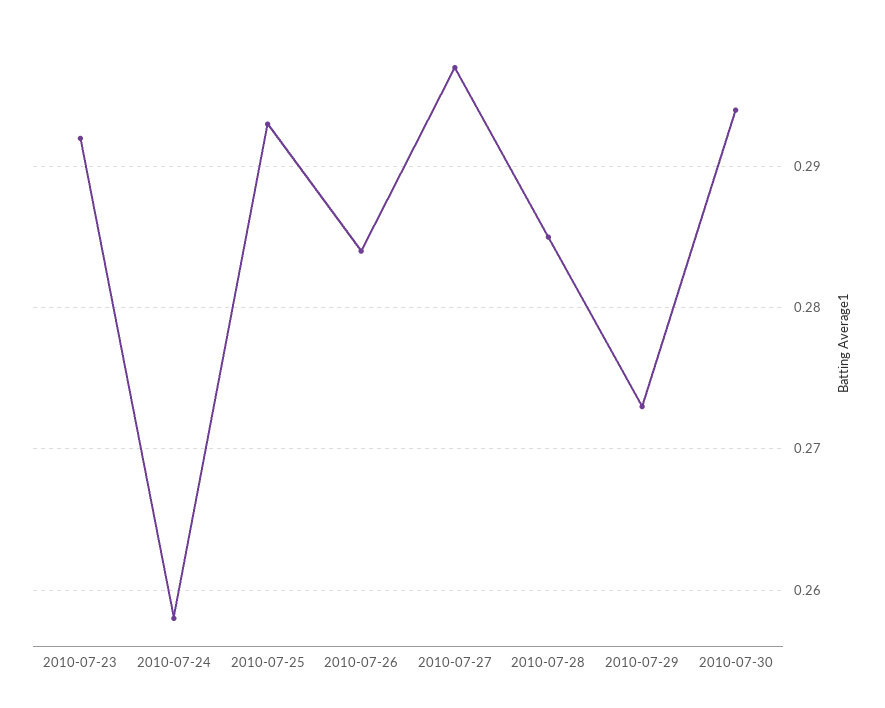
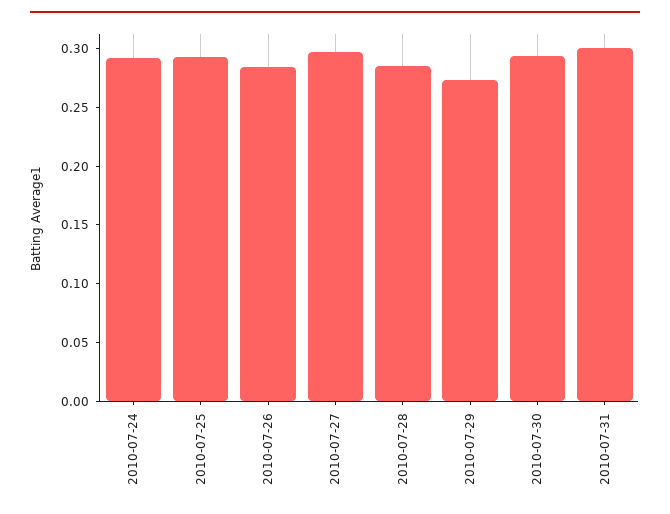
2010-07-23: 0.292 -> none
2010-07-24: 0.258 -> 0.29
2010-07-31: none -> 0.3

